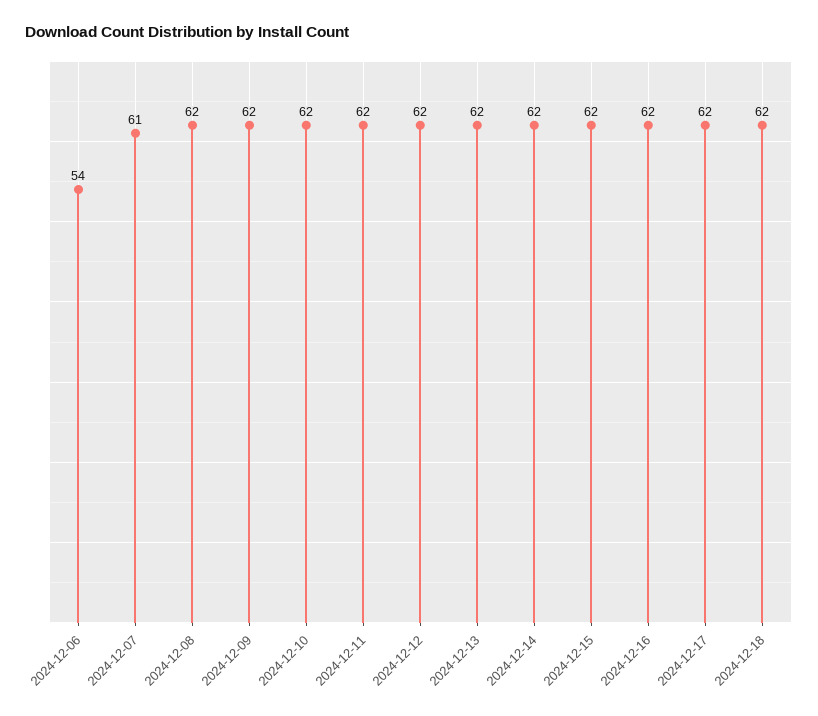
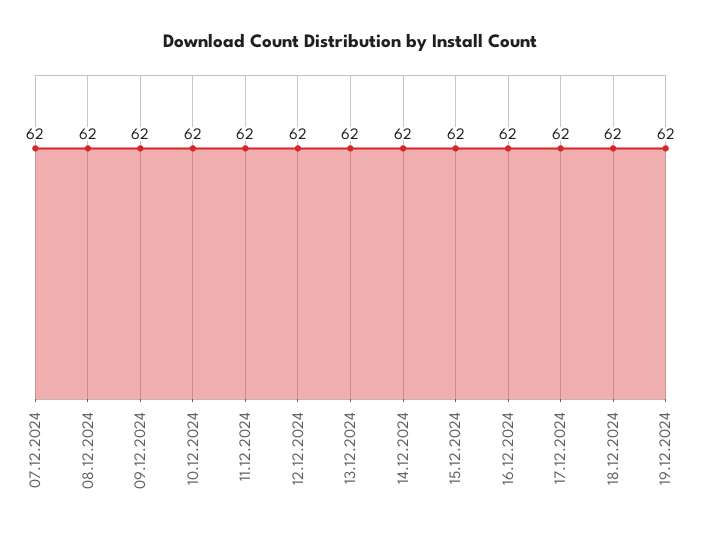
2024-12-06: 54 -> none
2024-12-07: 61 -> 62
19.12.2024: none -> 62

